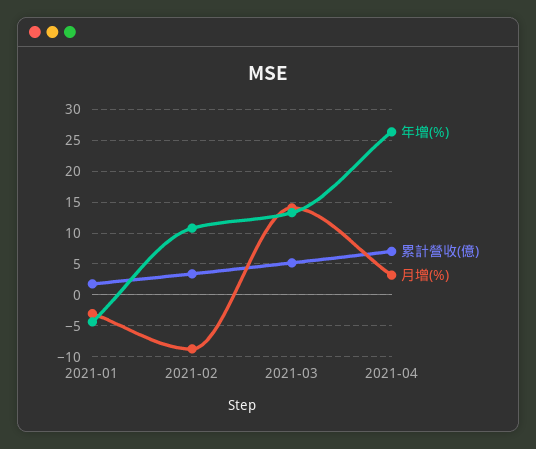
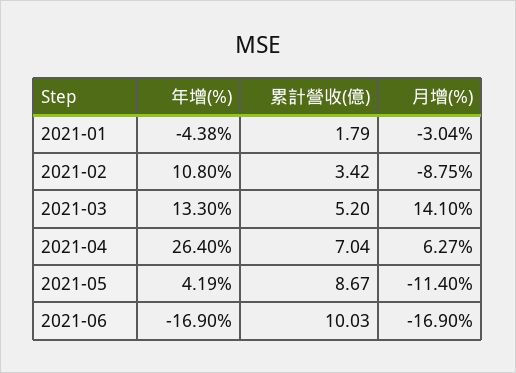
月增(%), 2021-04: 3 -> 6.27
年增(%), 2021-05: none -> 4.19
累計營收(億), 2021-05: none -> 8.67
月增(%), 2021-05: none -> -11.4
年增(%), 2021-06: none -> -16.9
累計營收(億), 2021-06: none -> 10.03
月增(%), 2021-06: none -> -16.9

